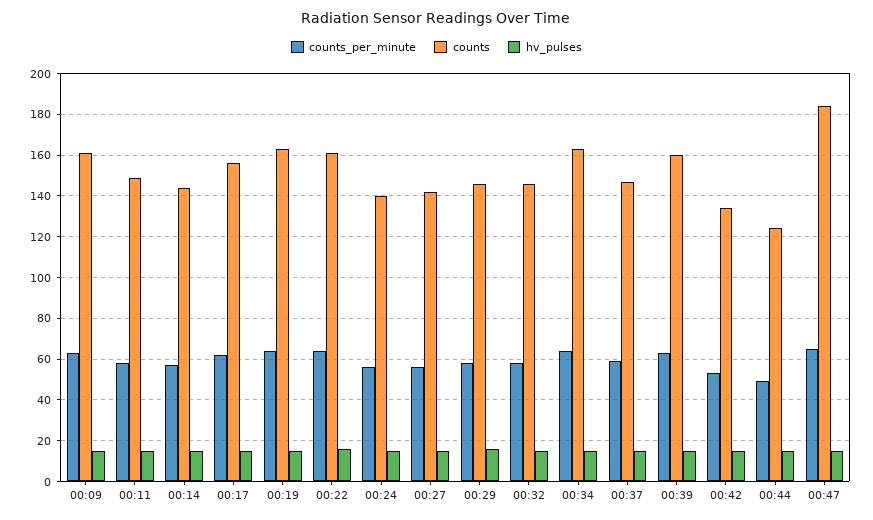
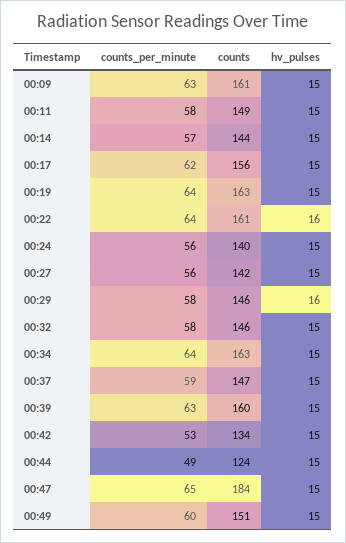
counts_per_minute, 00:49: none -> 60
counts, 00:49: none -> 151
hv_pulses, 00:49: none -> 15

